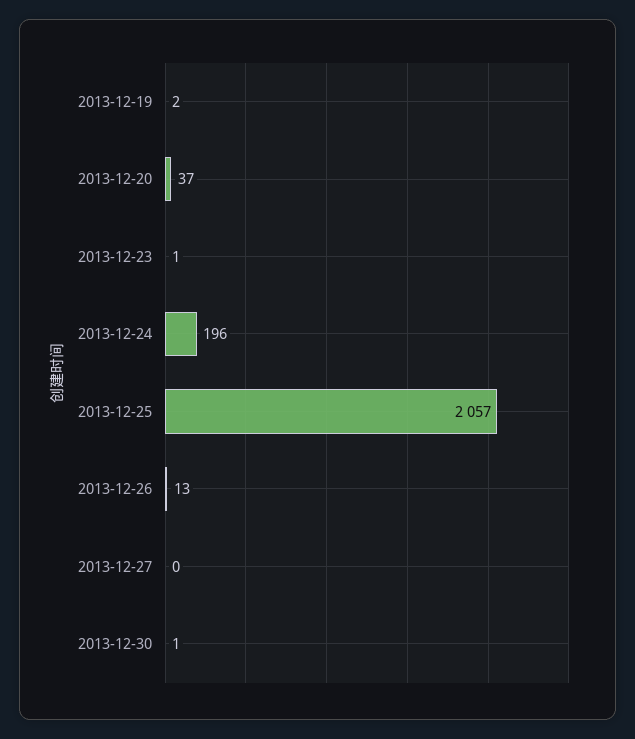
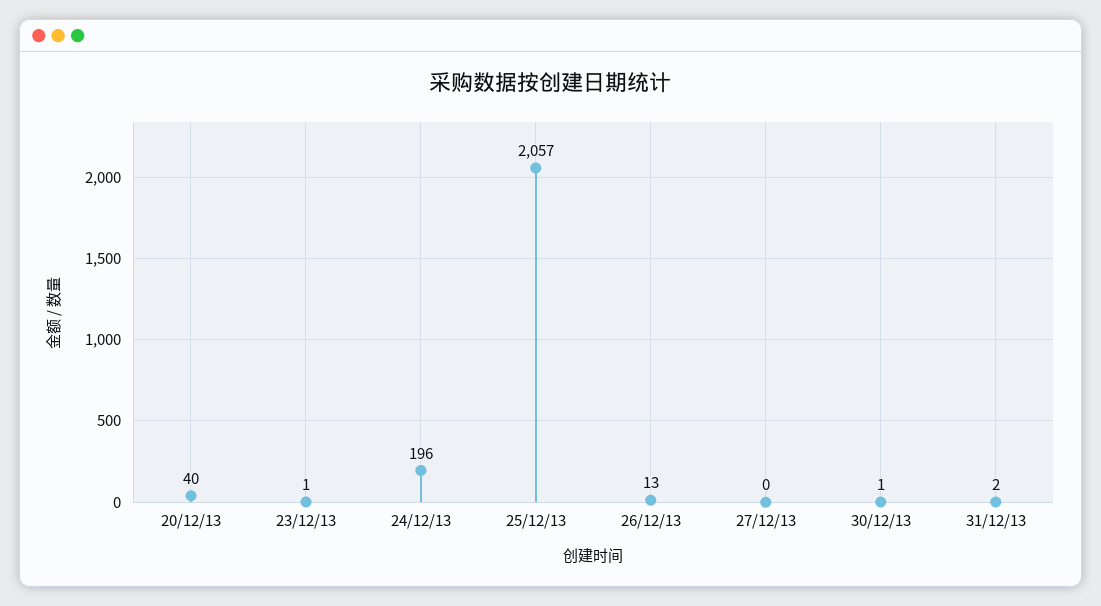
2013-12-19: 2 -> none
2013-12-20: 37 -> 40
31/12/13: none -> 2

